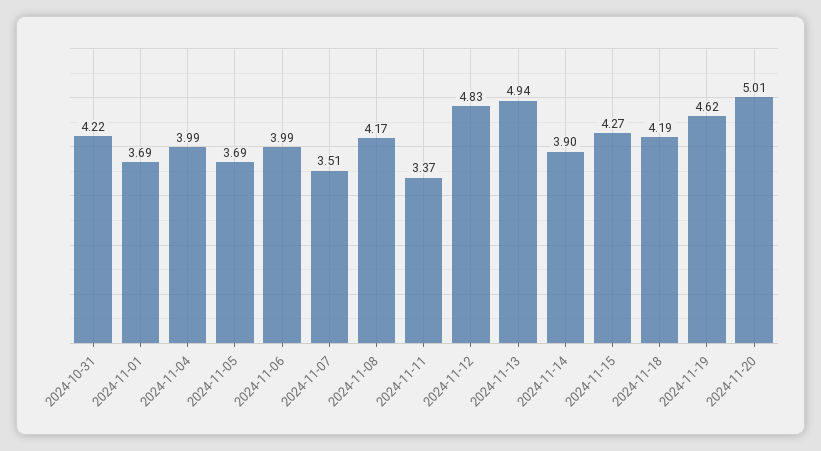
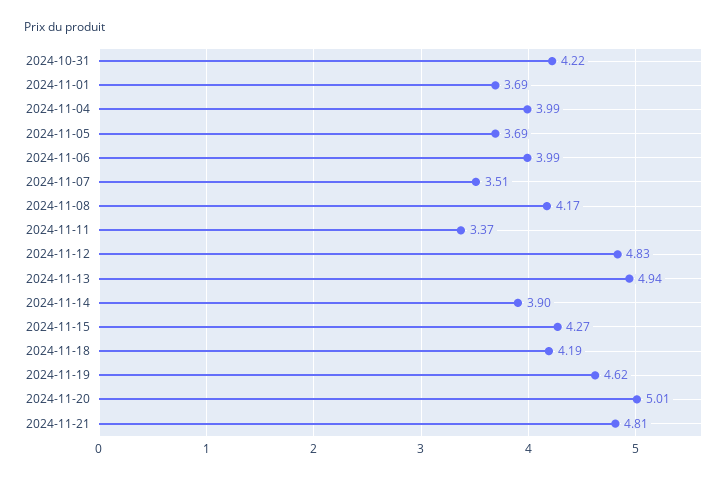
2024-11-21: none -> 4.81

